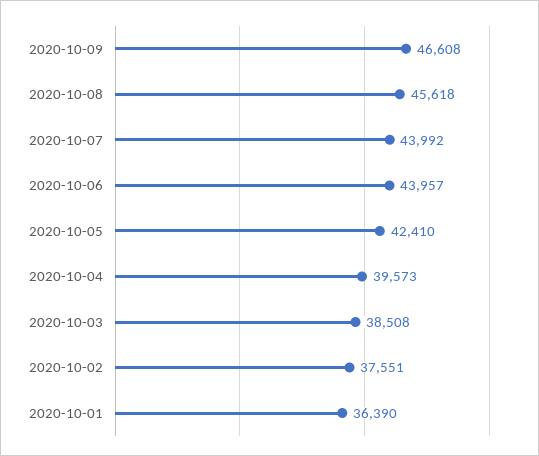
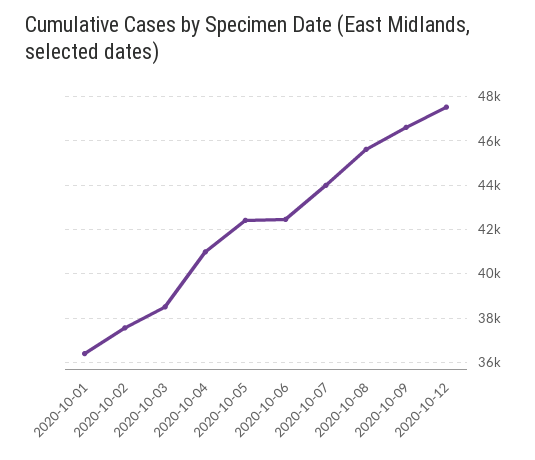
2020-10-06: 43957 -> 42500
2020-10-04: 39573 -> 41000
2020-10-12: none -> 47500

